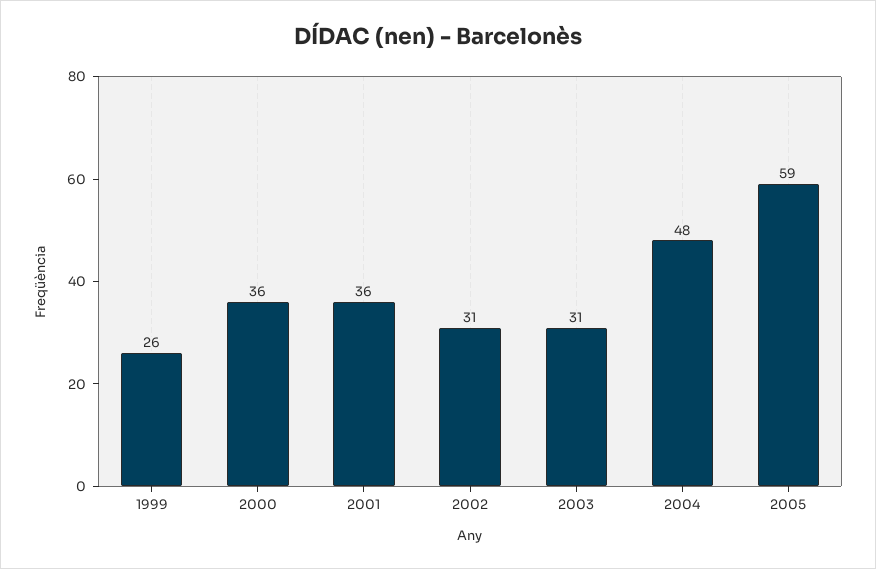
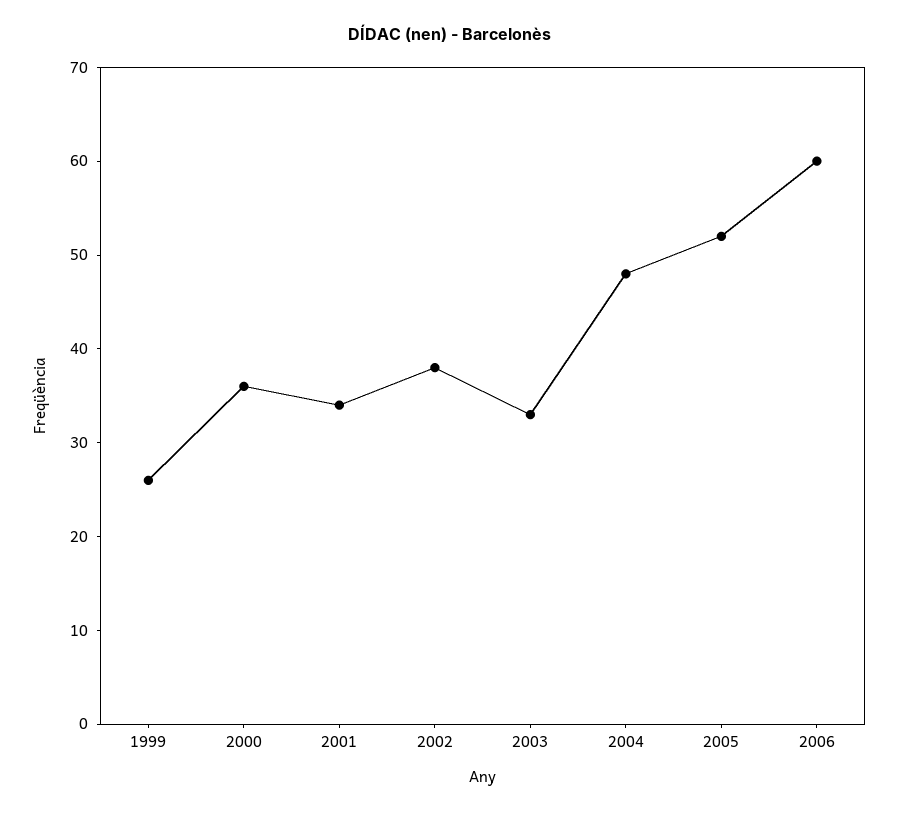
2001: 36 -> 34
2002: 31 -> 38
2003: 31 -> 33
2005: 59 -> 52
2006: none -> 60

